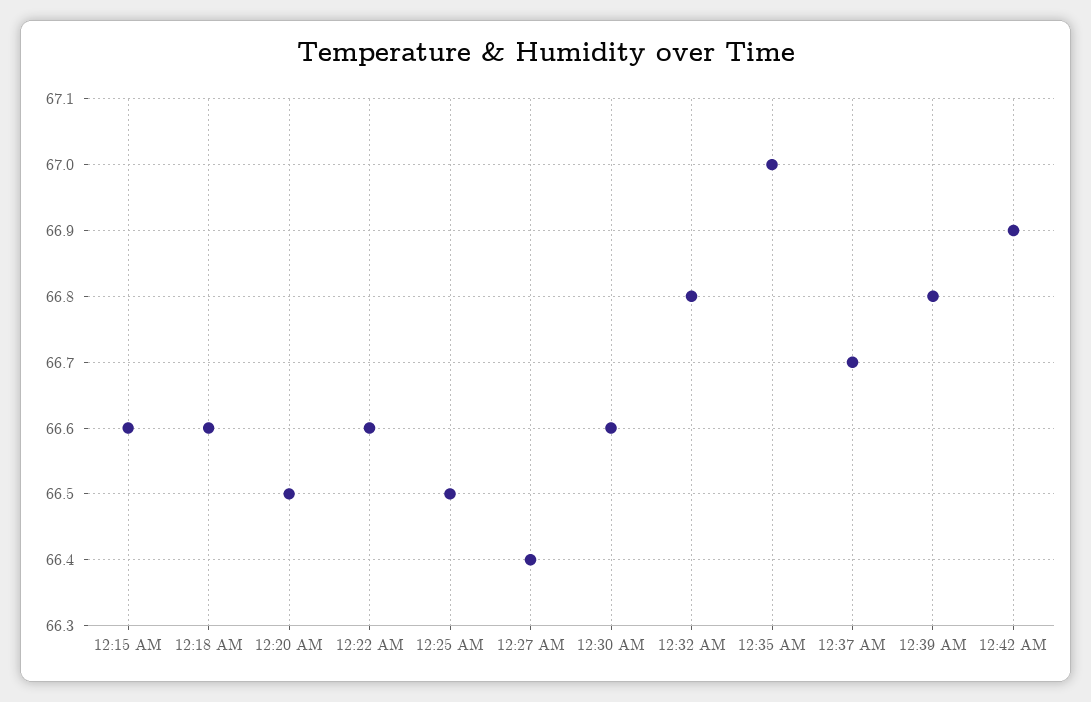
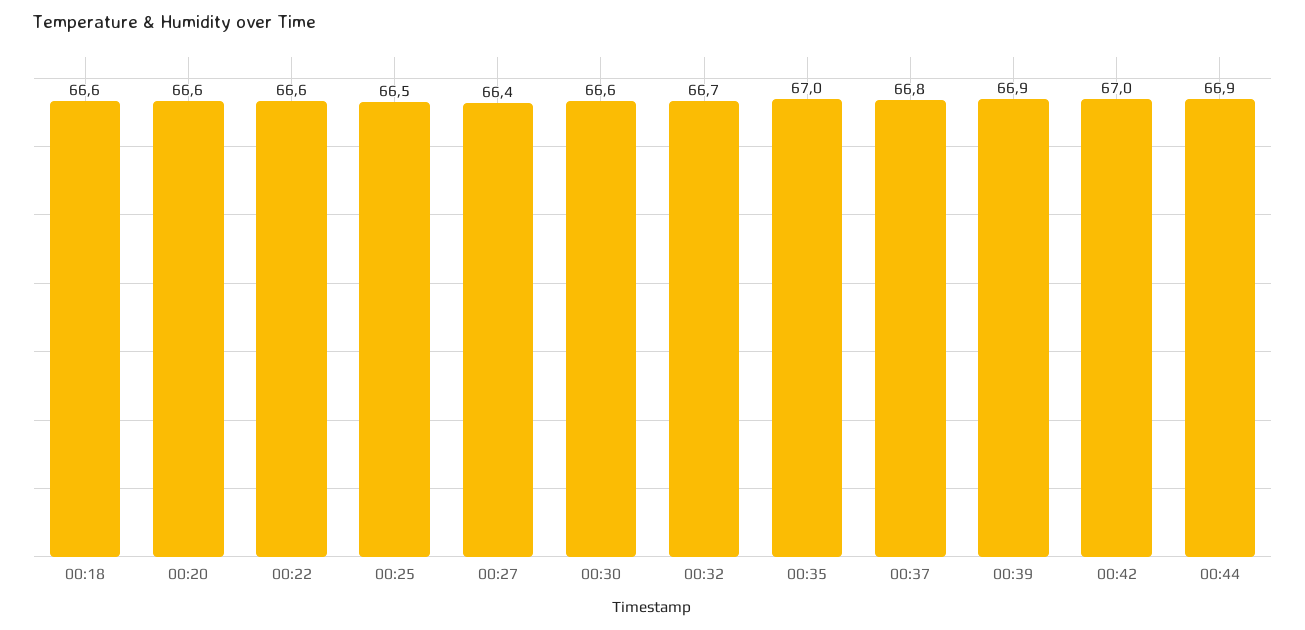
12:15 AM: 66.6 -> none
12:20 AM: 66.5 -> 66.6
12:32 AM: 66.8 -> 66.7
12:37 AM: 66.7 -> 66.8
12:39 AM: 66.8 -> 66.9
12:42 AM: 66.9 -> 67
00:44: none -> 66.9

